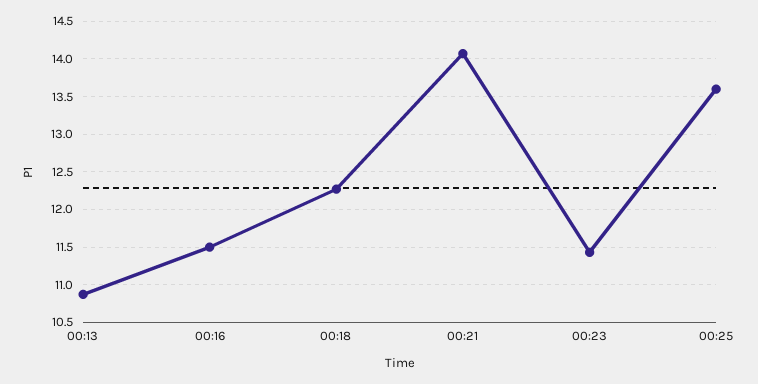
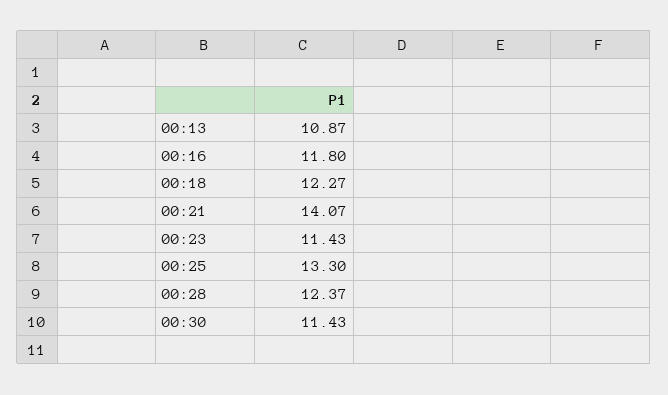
00:16: 11.5 -> 11.8
00:25: 13.6 -> 13.3
00:28: none -> 12.37
00:30: none -> 11.43

